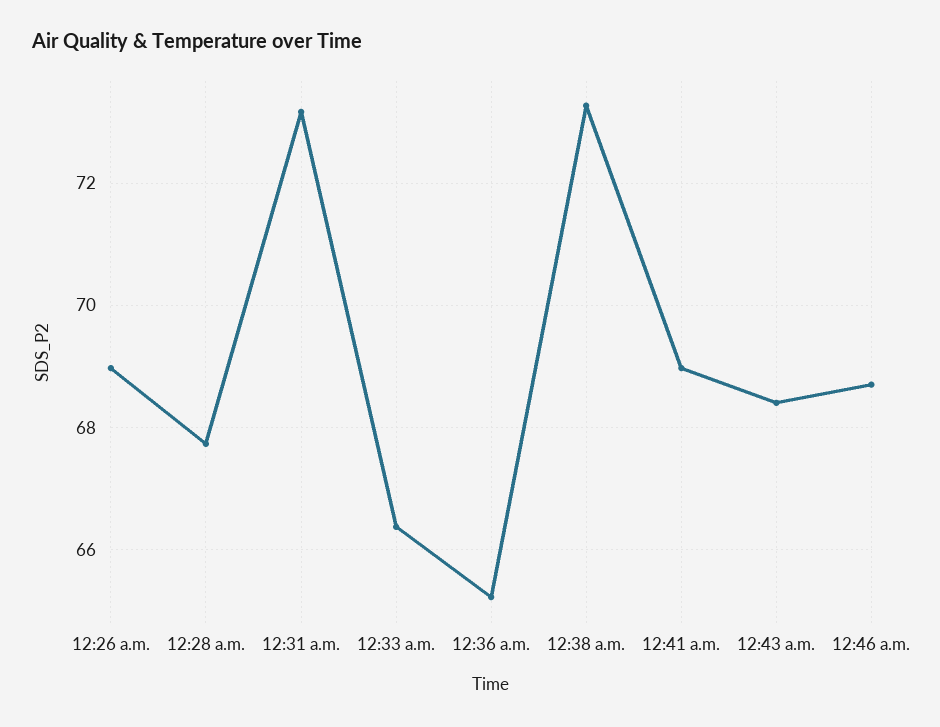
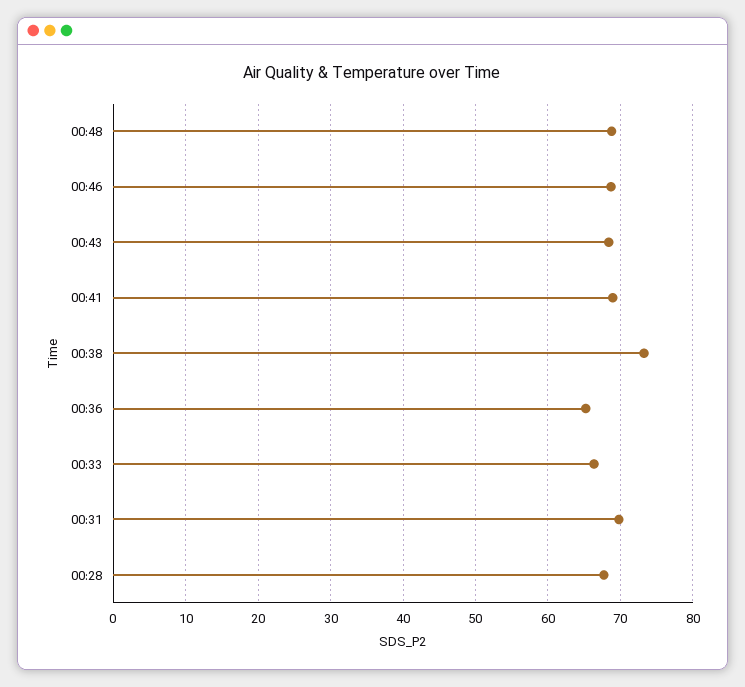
12:26 a.m.: 69 -> none
12:31 a.m.: 73.2 -> 70
00:48: none -> 69

